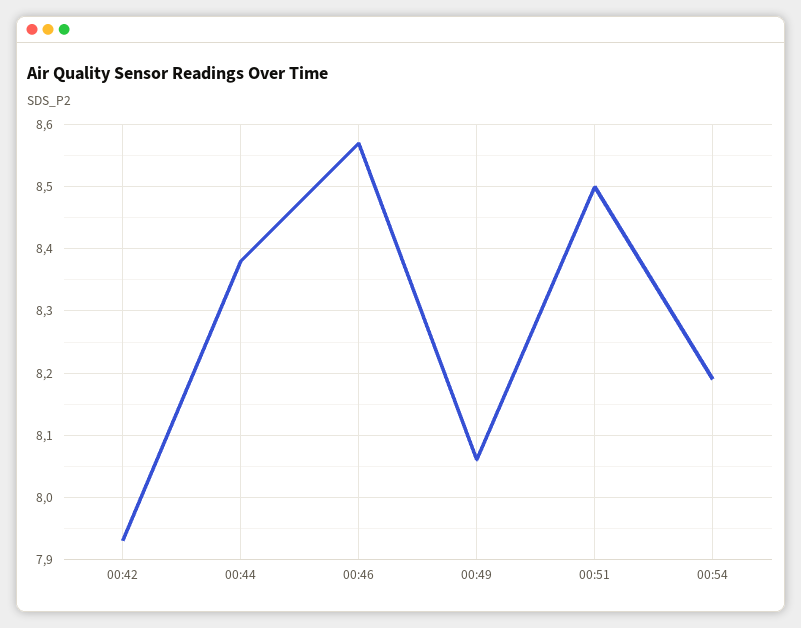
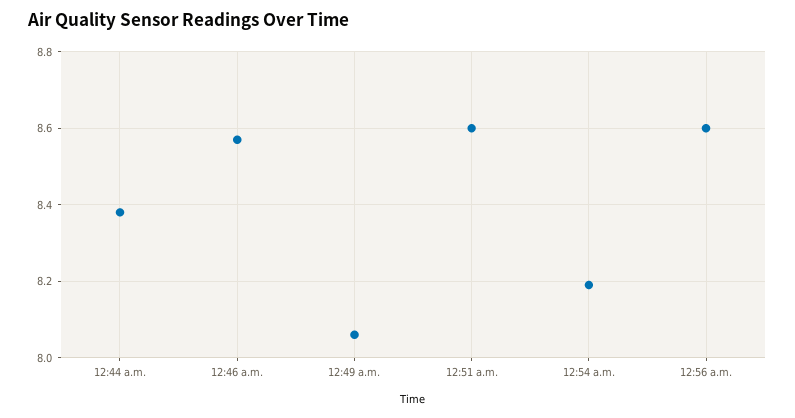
00:42: 7.93 -> none
00:51: 8.5 -> 8.6
12:56 a.m.: none -> 8.6

